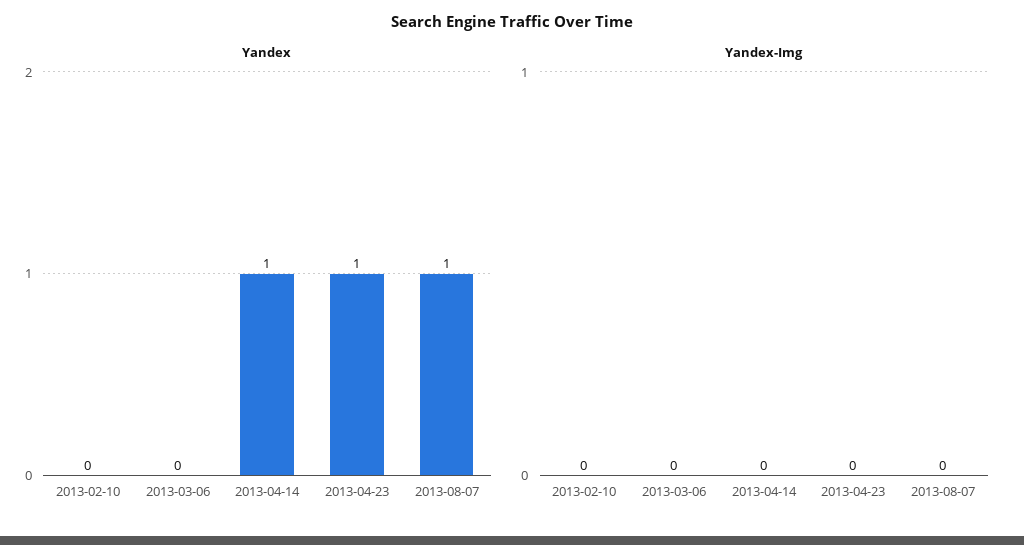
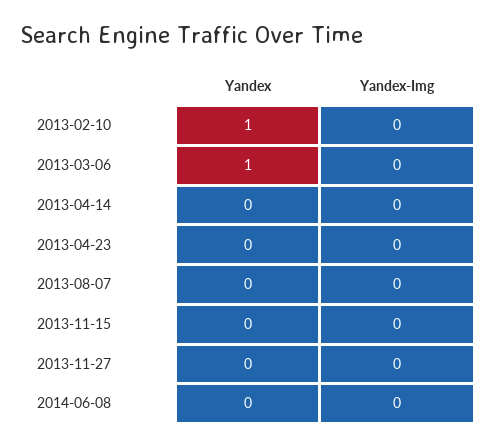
Yandex, 2013-02-10: 0 -> 1
Yandex, 2013-03-06: 0 -> 1
Yandex, 2013-04-14: 1 -> 0
Yandex, 2013-04-23: 1 -> 0
Yandex, 2013-08-07: 1 -> 0
Yandex, 2013-11-15: none -> 0
Yandex-Img, 2013-11-15: none -> 0
Yandex, 2013-11-27: none -> 0
Yandex-Img, 2013-11-27: none -> 0
Yandex, 2014-06-08: none -> 0
Yandex-Img, 2014-06-08: none -> 0

